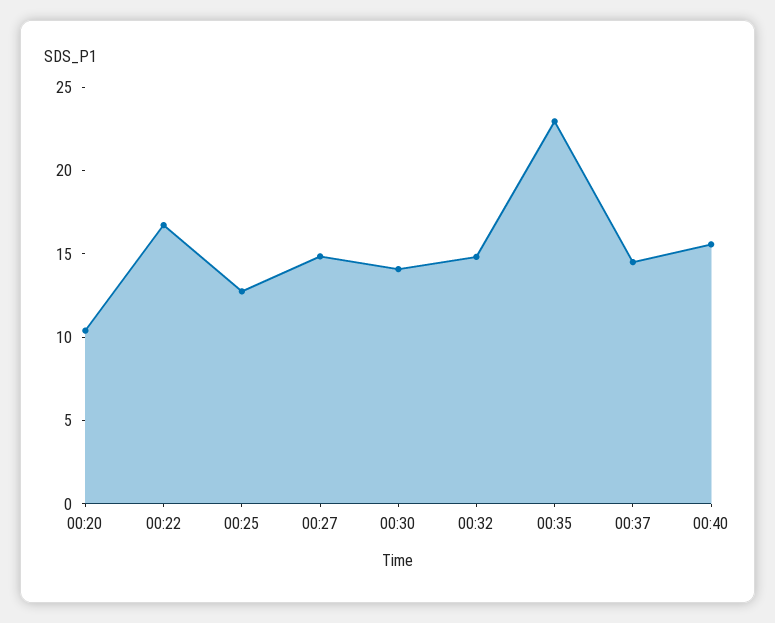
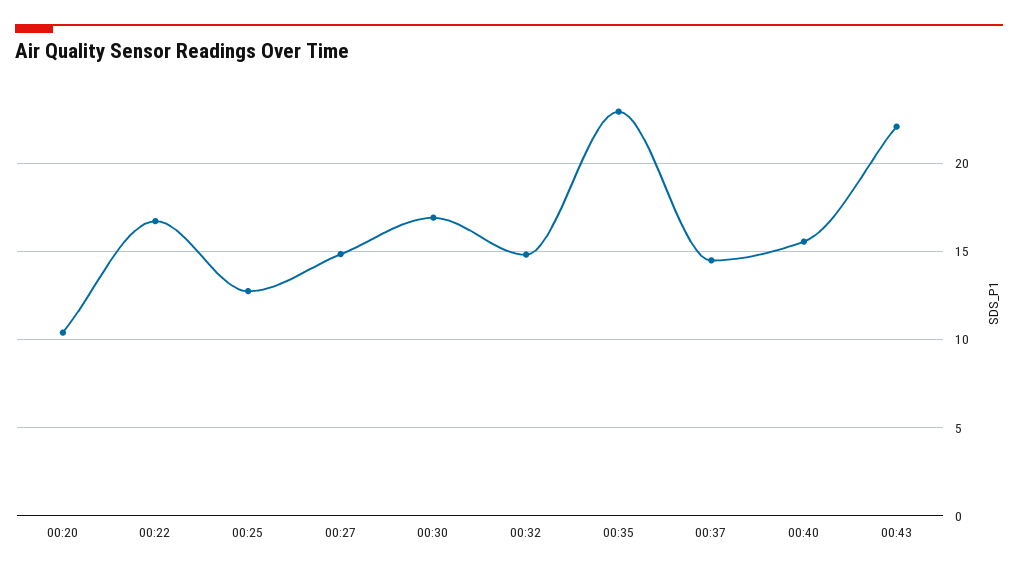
00:30: 14 -> 17
00:43: none -> 22

